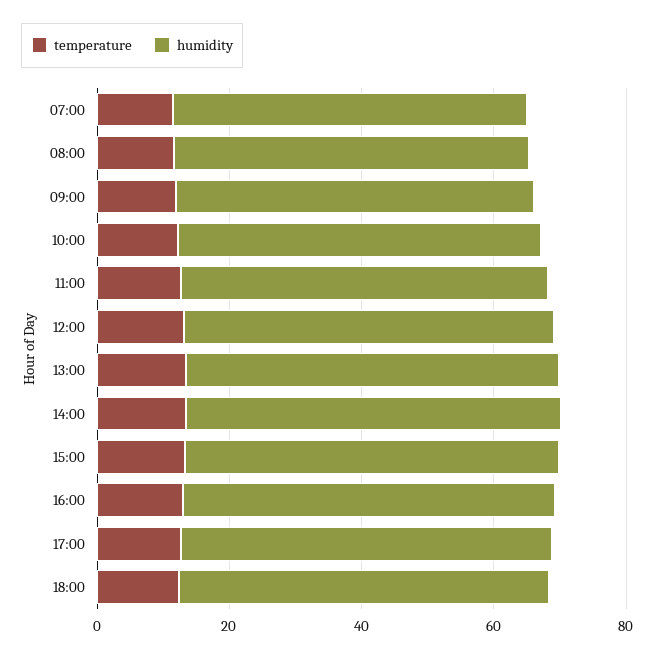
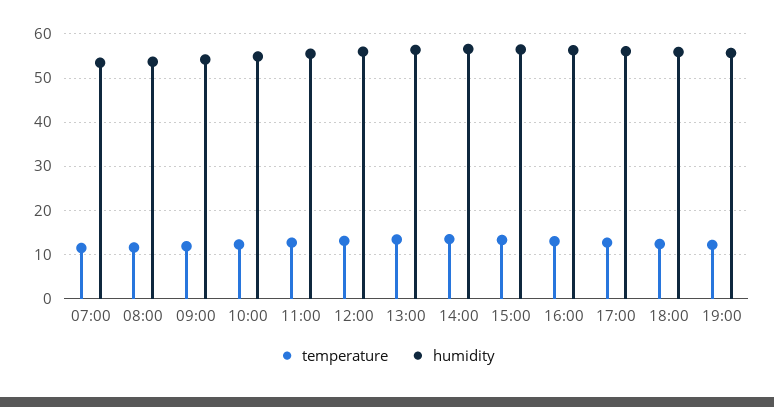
temperature, 19:00: none -> 12
humidity, 19:00: none -> 56

